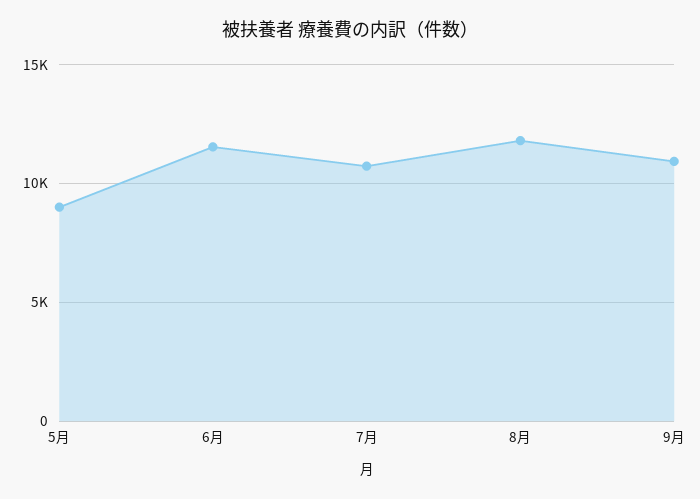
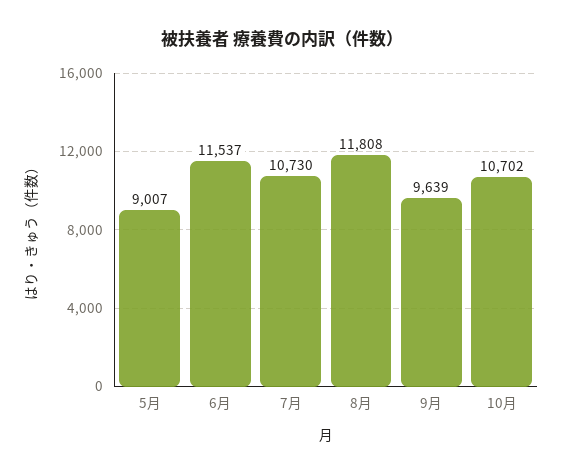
9月: 11000 -> 9639
10月: none -> 10702

